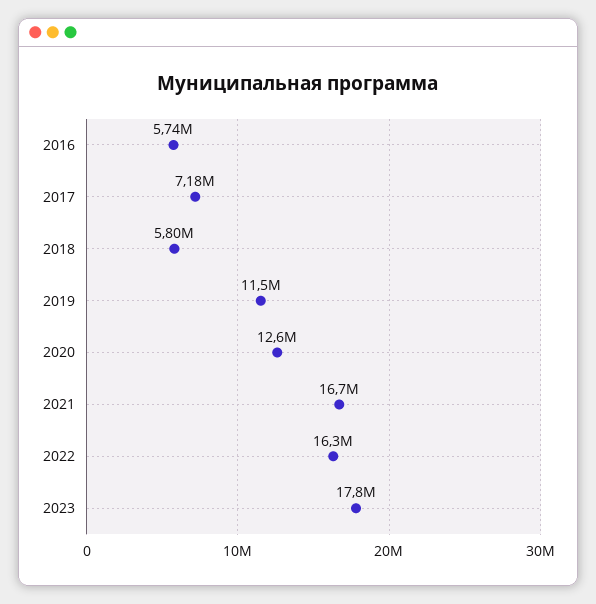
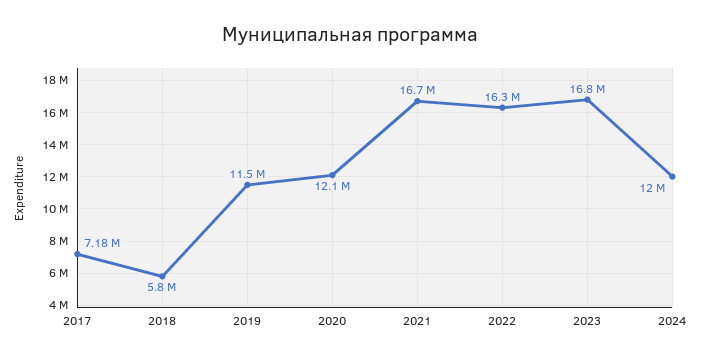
2016: 5740000 -> none
2020: 12600000 -> 12100000
2023: 17800000 -> 16800000
2024: none -> 12000000

